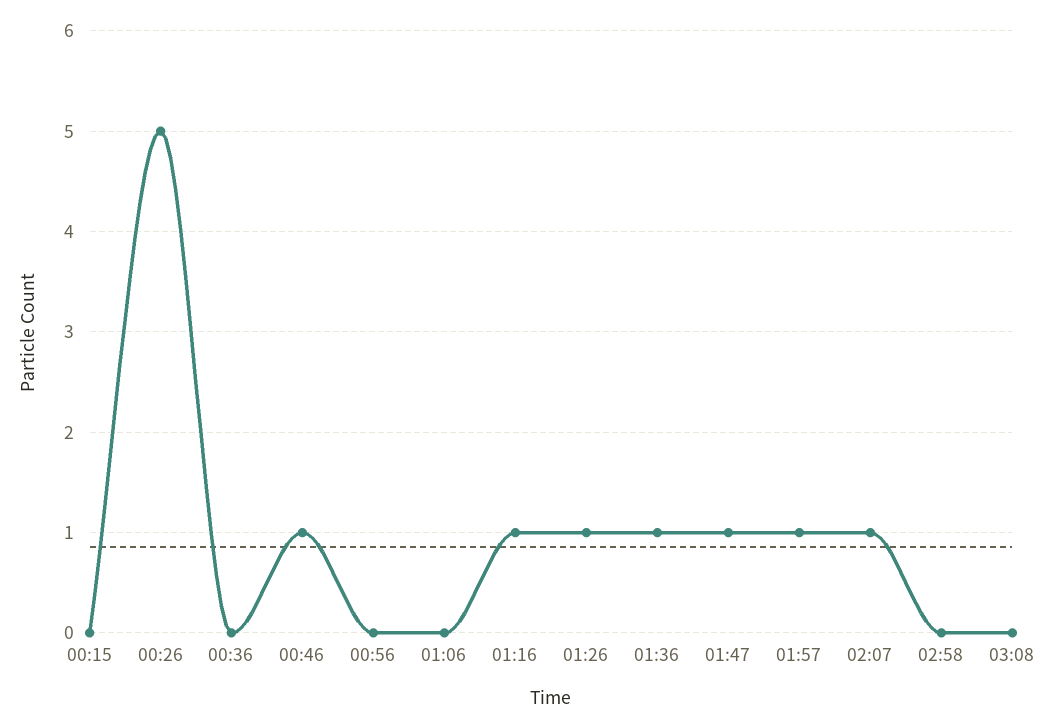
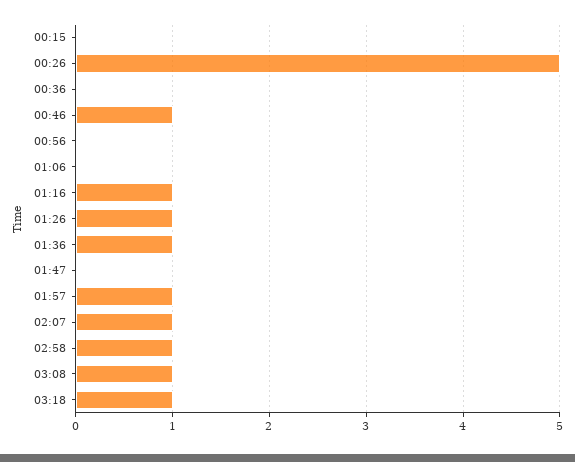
01:47: 1 -> 0
02:58: 0 -> 1
03:08: 0 -> 1
03:18: none -> 1

